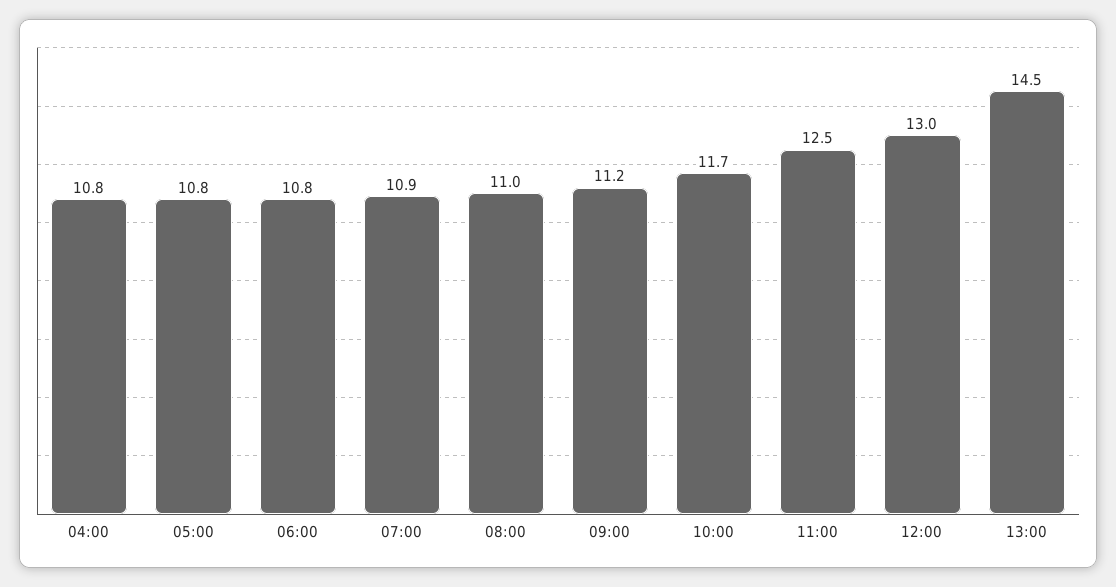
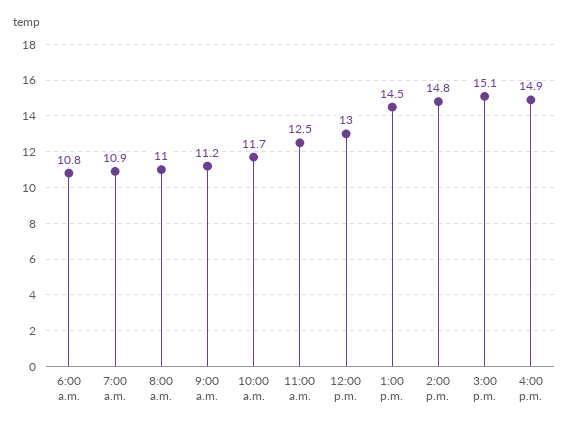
04:00: 10.8 -> none
05:00: 10.8 -> none
2:00 p.m.: none -> 14.8
3:00 p.m.: none -> 15.1
4:00 p.m.: none -> 14.9

